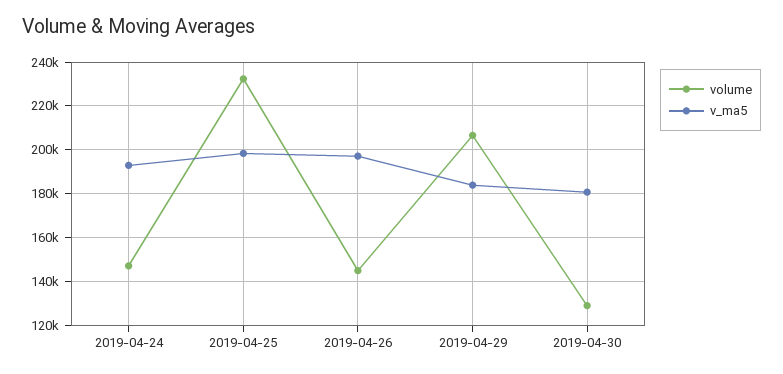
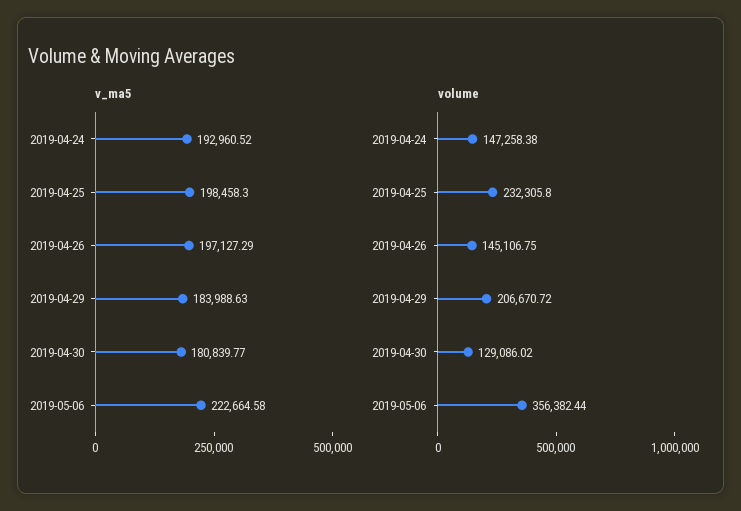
v_ma5, 2019-05-06: none -> 222664.58
volume, 2019-05-06: none -> 356382.44

